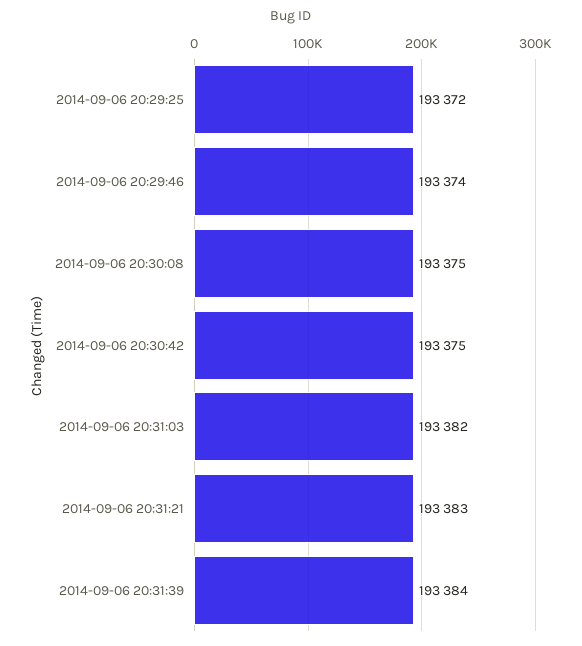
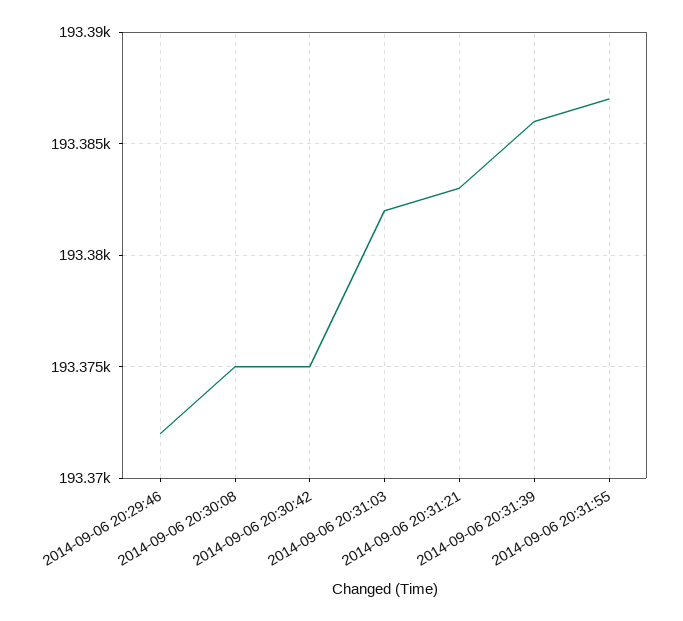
2014-09-06 20:29:25: 193372 -> none
2014-09-06 20:29:46: 193374 -> 193372
2014-09-06 20:31:39: 193384 -> 193386
2014-09-06 20:31:55: none -> 193387

